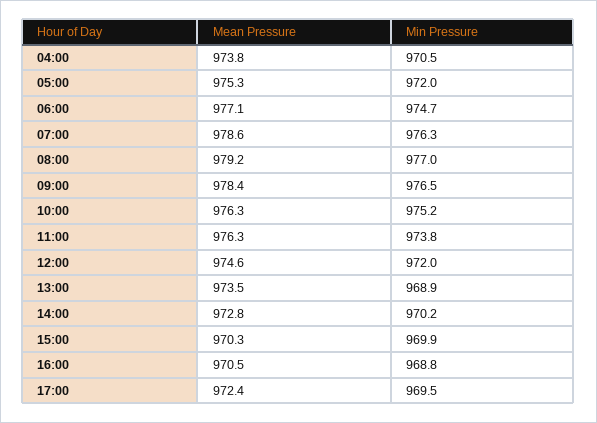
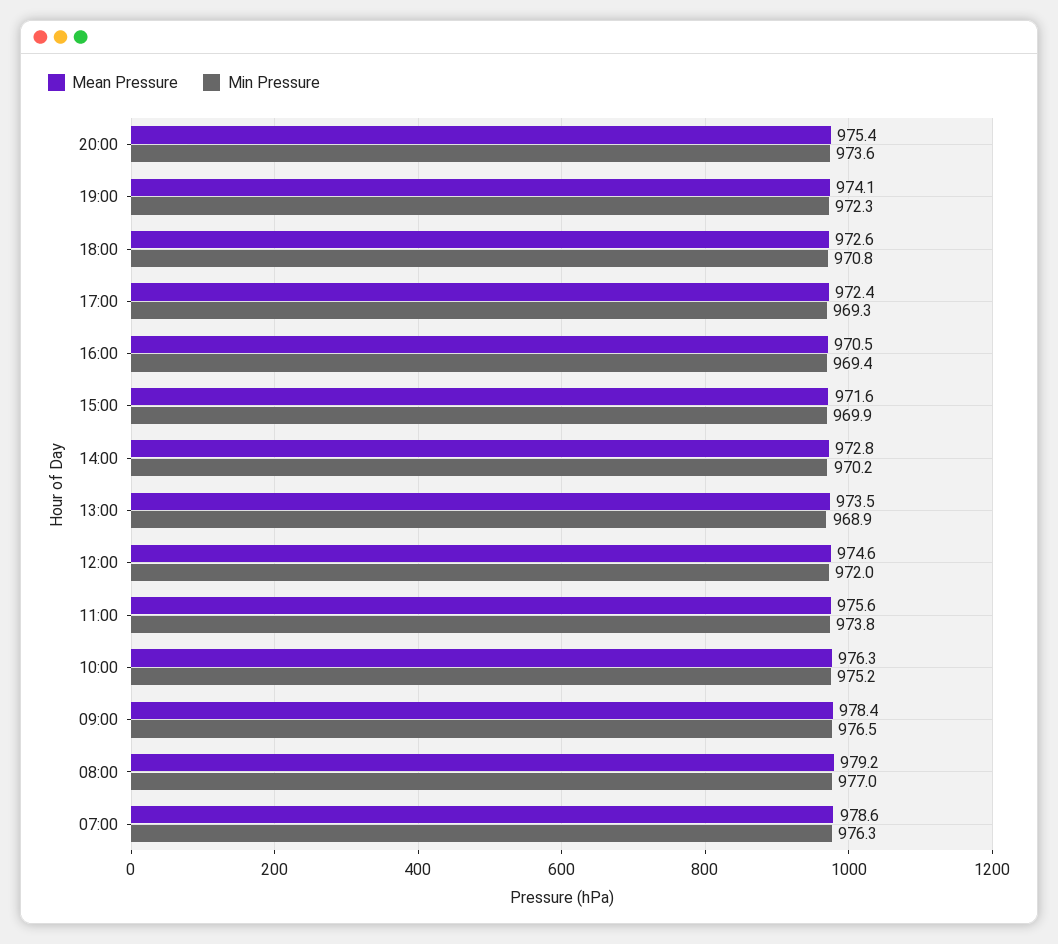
Mean Pressure, 04:00: 973.8 -> none
Min Pressure, 04:00: 970.5 -> none
Mean Pressure, 05:00: 975.3 -> none
Min Pressure, 05:00: 972 -> none
Mean Pressure, 06:00: 977.1 -> none
Min Pressure, 06:00: 974.7 -> none
Mean Pressure, 11:00: 976.3 -> 975.6
Mean Pressure, 15:00: 970.3 -> 971.6
Min Pressure, 16:00: 968.8 -> 969.4
Min Pressure, 17:00: 969.5 -> 969.3
Mean Pressure, 20:00: none -> 975.4
Min Pressure, 20:00: none -> 973.6
Mean Pressure, 19:00: none -> 974.1
Min Pressure, 19:00: none -> 972.3
Mean Pressure, 18:00: none -> 972.6
Min Pressure, 18:00: none -> 970.8

